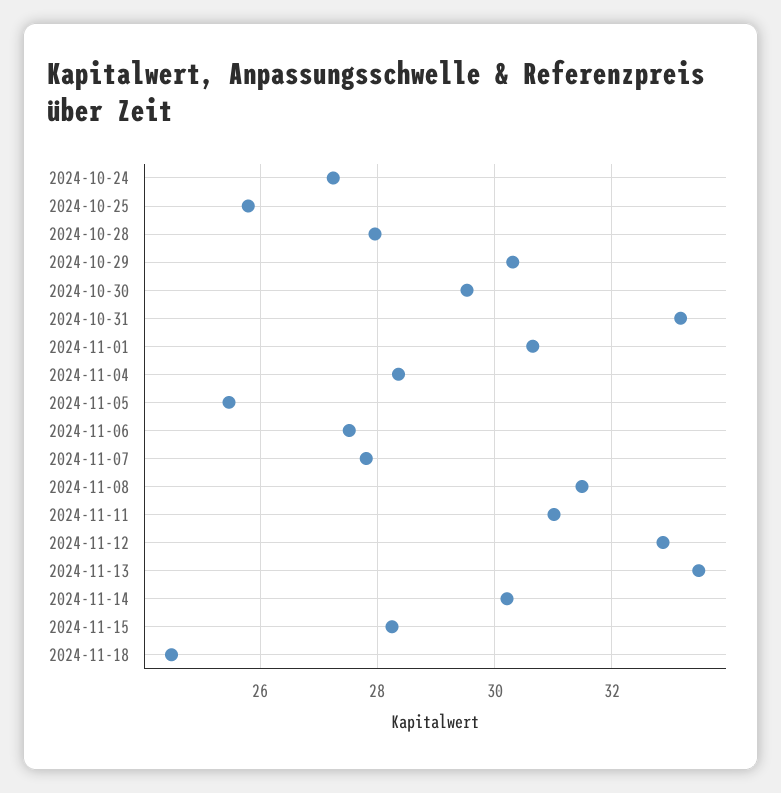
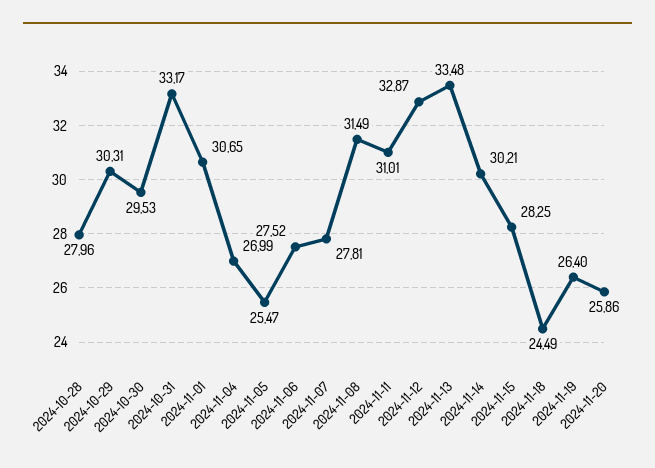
2024-10-24: 27.2 -> none
2024-10-25: 25.8 -> none
2024-11-04: 28.4 -> 26.99
2024-11-19: none -> 26.4
2024-11-20: none -> 25.86

